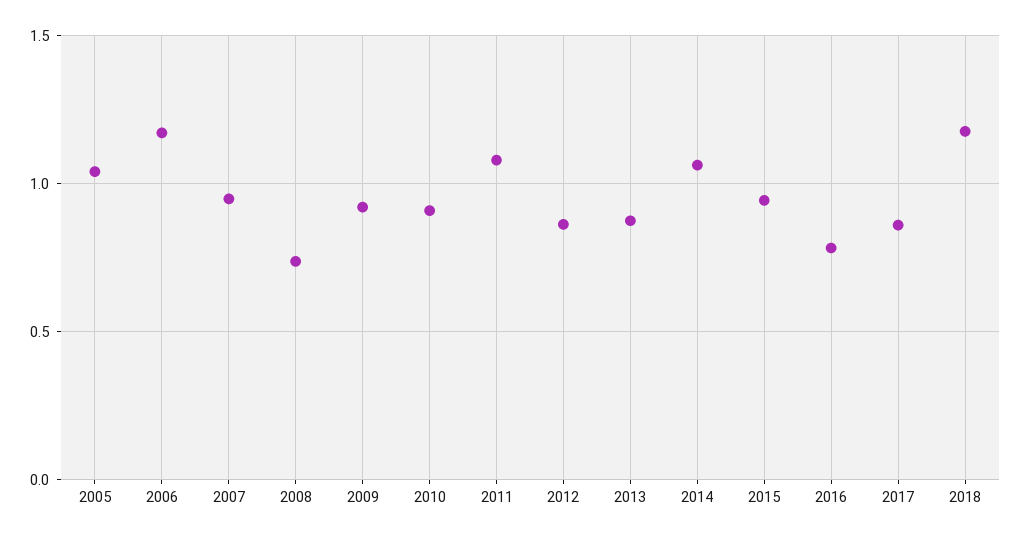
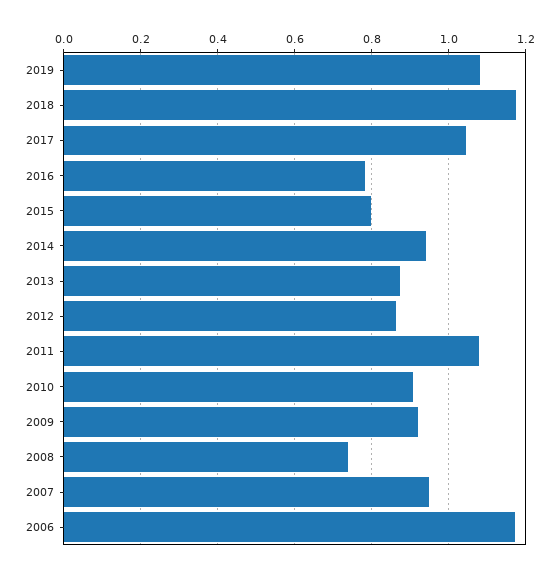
2005: 1.05 -> none
2014: 1.05 -> 0.94
2015: 0.95 -> 0.8
2017: 0.85 -> 1.04
2019: none -> 1.08

